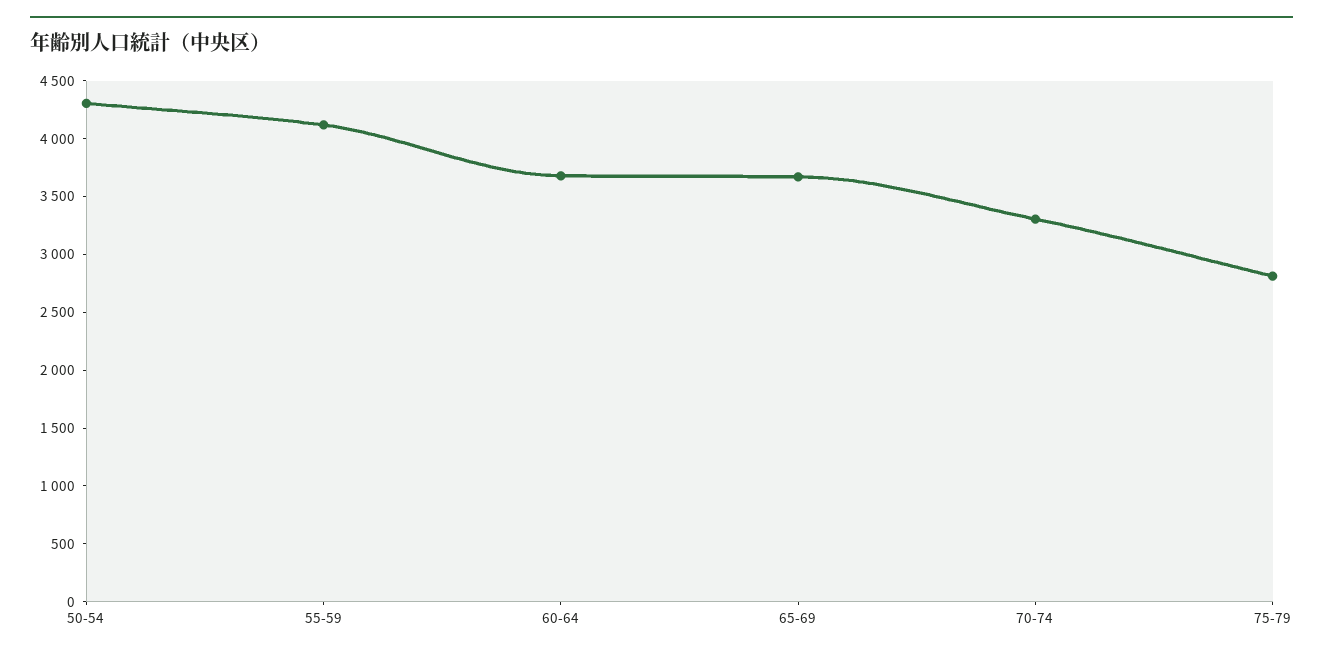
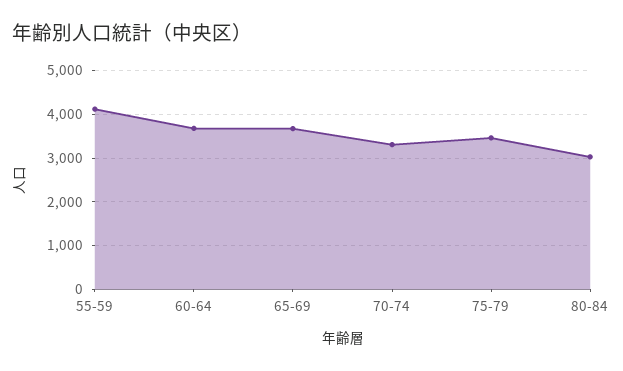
50-54: 4300 -> none
75-79: 2800 -> 3400
80-84: none -> 3000

